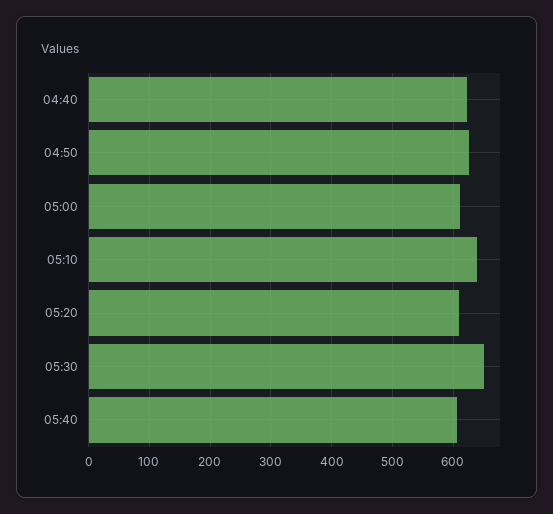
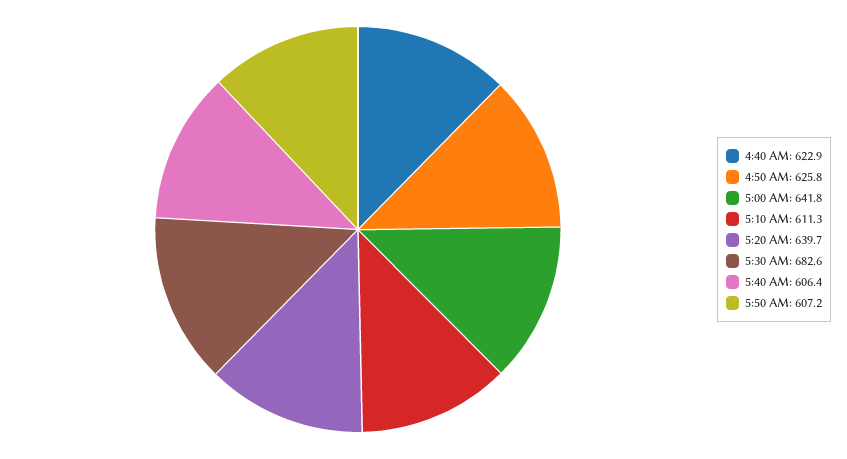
05:00: 610 -> 641.8
05:10: 640 -> 611.3
05:20: 610 -> 639.7
05:30: 650 -> 682.6
5:50 AM: none -> 607.2

